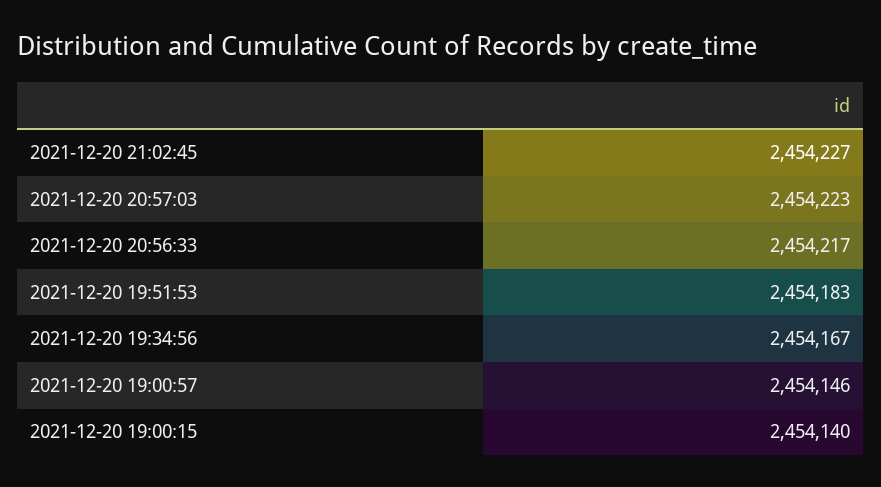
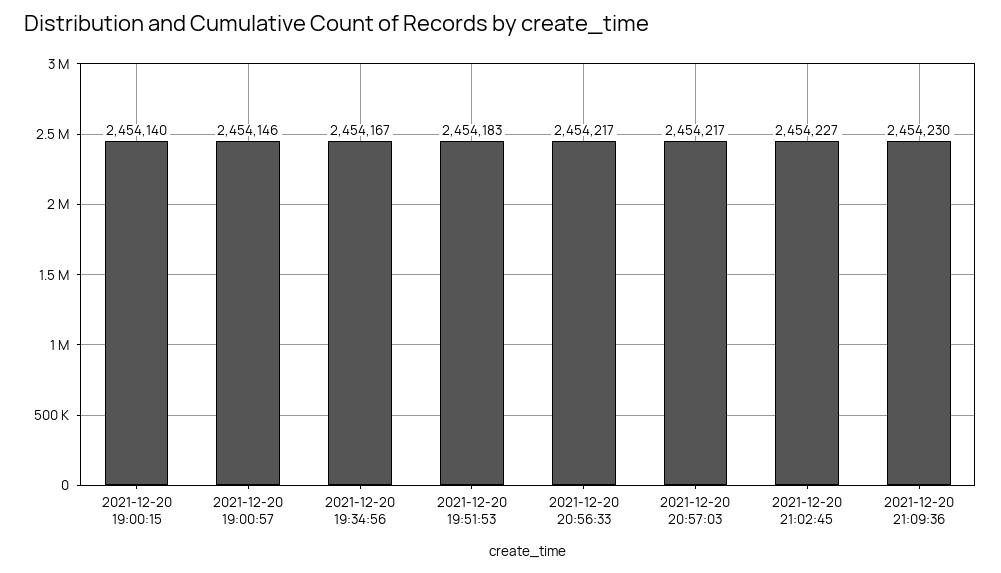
2021-12-20 20:57:03: 2454223 -> 2454217
2021-12-20 21:09:36: none -> 2454230

